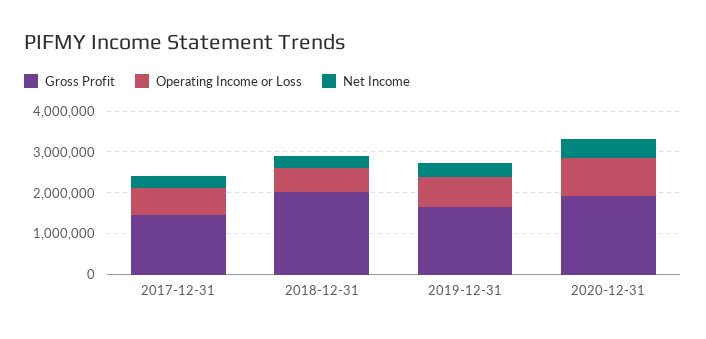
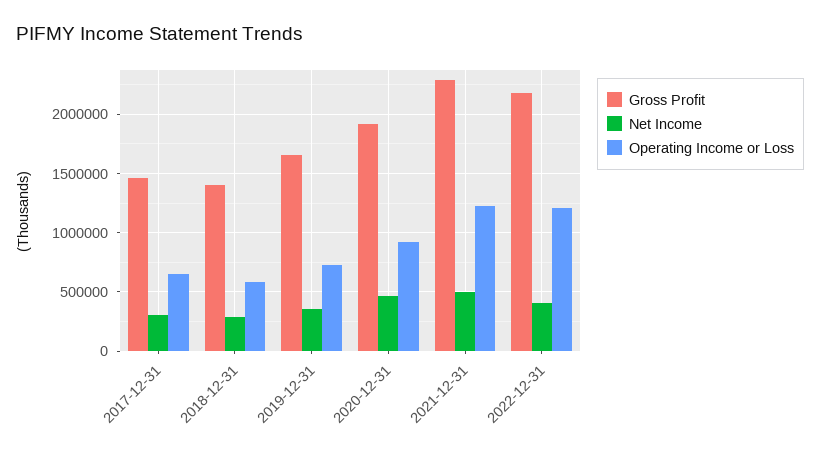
Gross Profit, 2018-12-31: 2000000 -> 1400000
Gross Profit, 2021-12-31: none -> 2300000
Net Income, 2021-12-31: none -> 500000
Operating Income or Loss, 2021-12-31: none -> 1200000
Gross Profit, 2022-12-31: none -> 2200000
Net Income, 2022-12-31: none -> 400000
Operating Income or Loss, 2022-12-31: none -> 1200000

